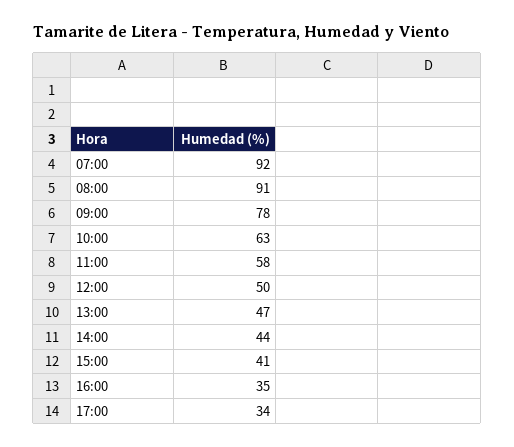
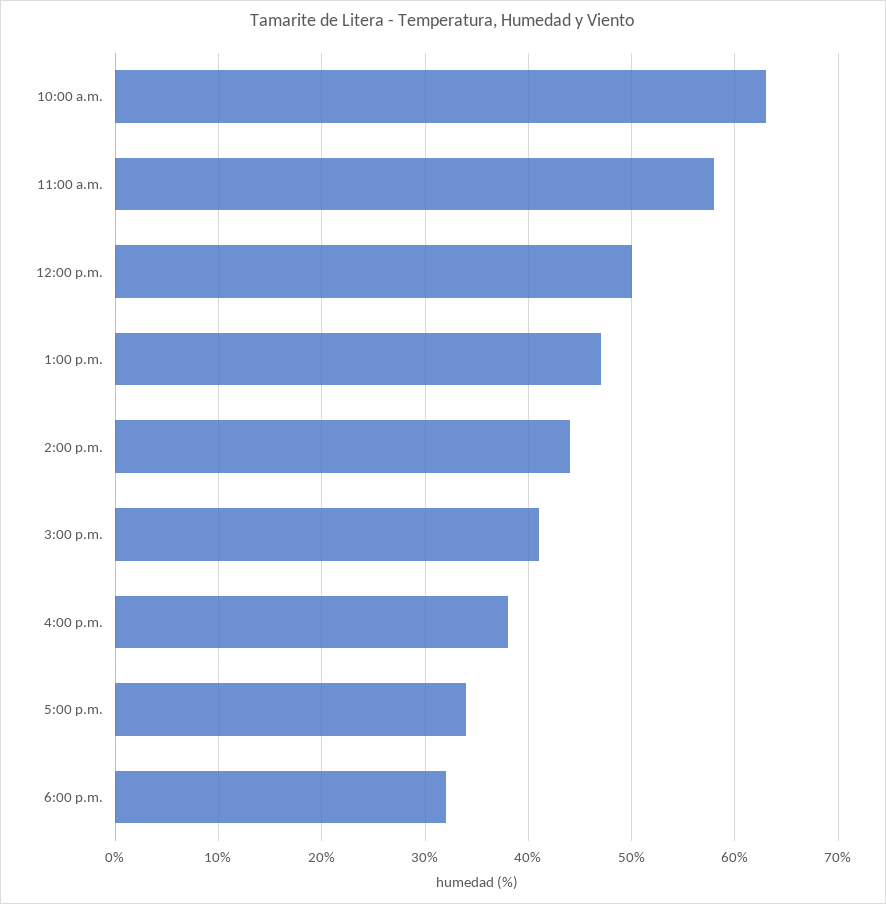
07:00: 92 -> none
08:00: 91 -> none
09:00: 78 -> none
16:00: 35 -> 38
6:00 p.m.: none -> 32

